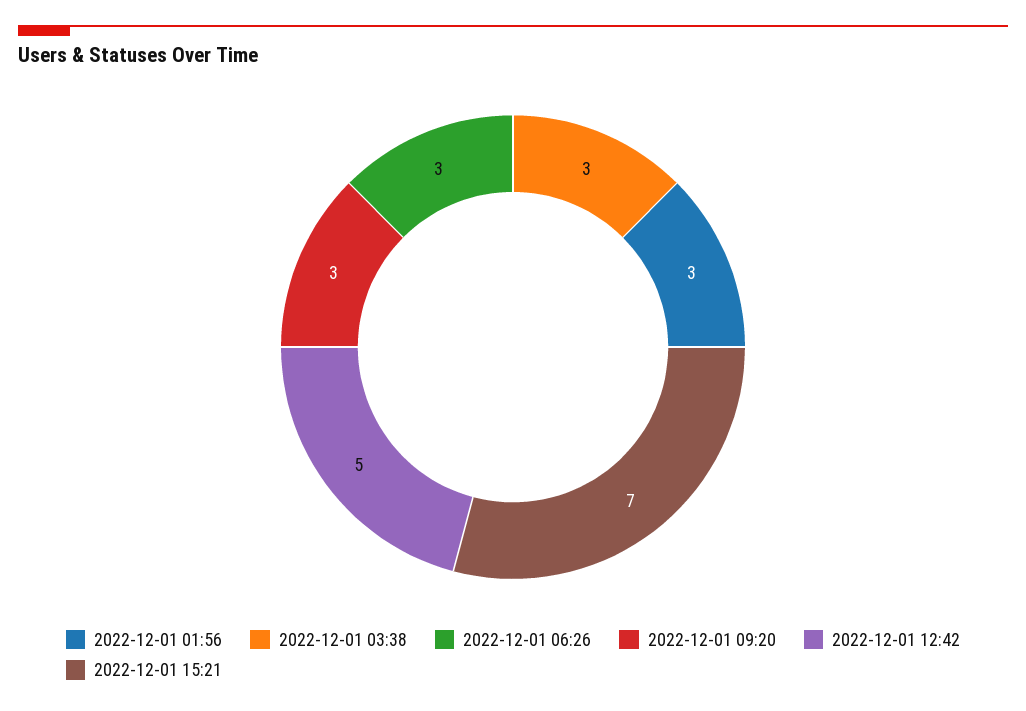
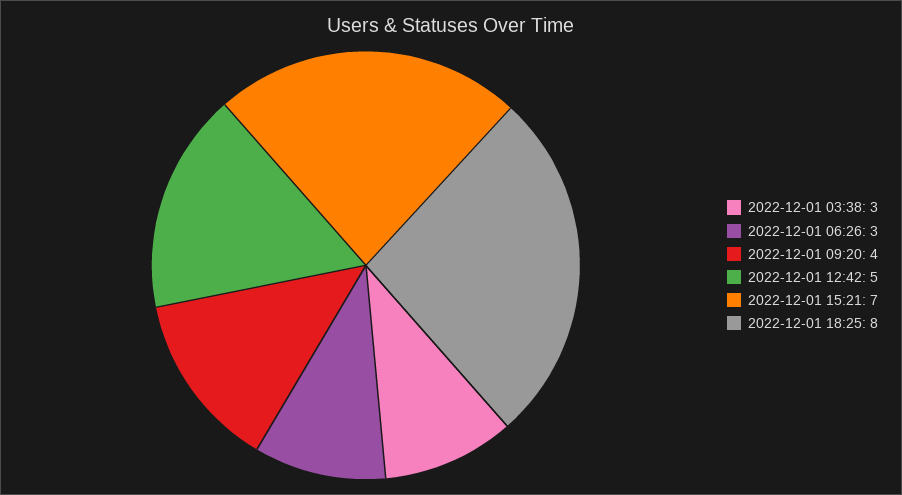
2022-12-01 01:56: 3 -> none
2022-12-01 09:20: 3 -> 4
2022-12-01 18:25: none -> 8

